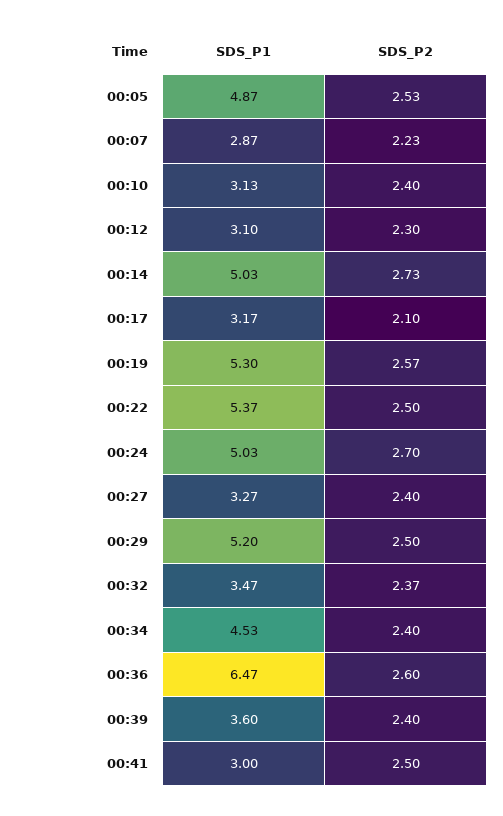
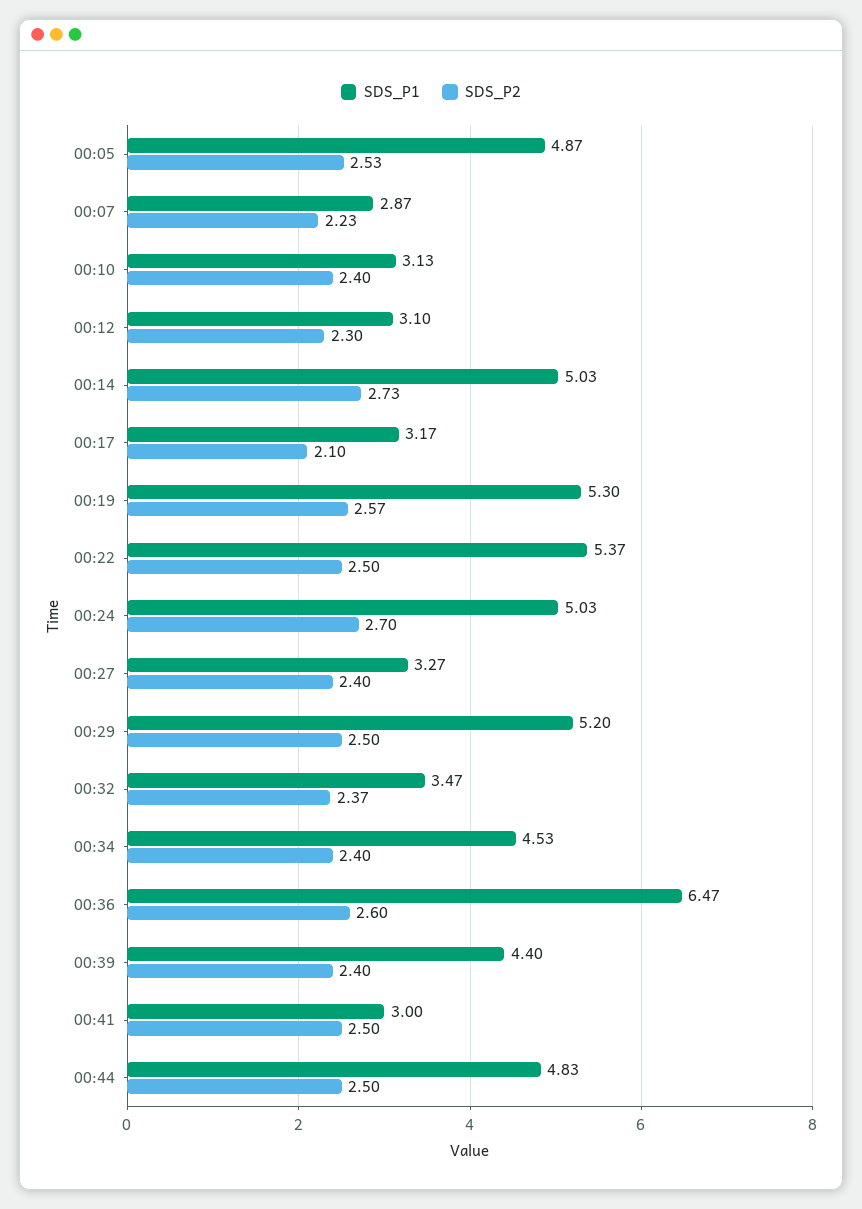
SDS_P1, 00:39: 3.6 -> 4.4
SDS_P1, 00:44: none -> 4.83
SDS_P2, 00:44: none -> 2.5

